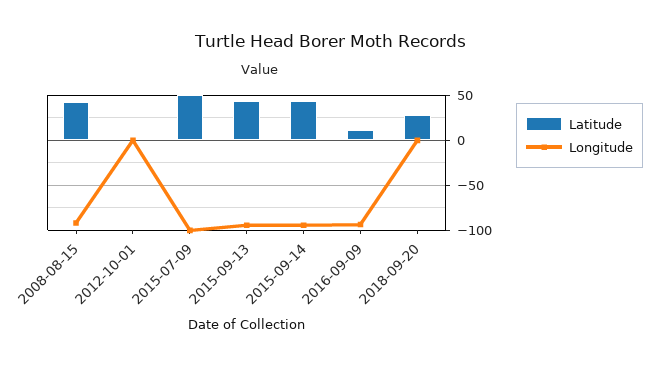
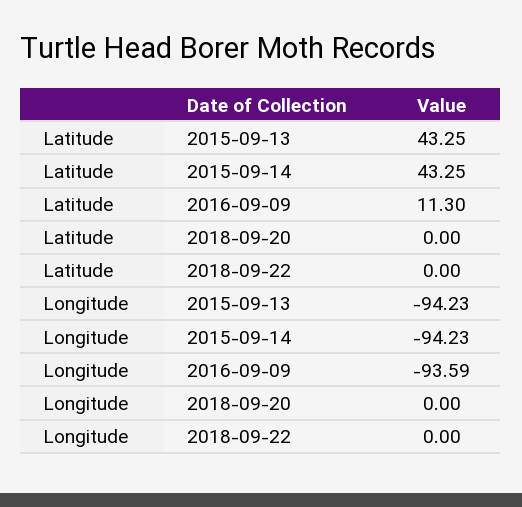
Latitude, 2008-08-15: 40 -> none
Longitude, 2008-08-15: -90 -> none
Latitude, 2012-10-01: 0 -> none
Longitude, 2012-10-01: 0 -> none
Latitude, 2015-07-09: 50 -> none
Longitude, 2015-07-09: -100 -> none
Latitude, 2018-09-20: 30 -> 0
Latitude, 2018-09-22: none -> 0
Longitude, 2018-09-22: none -> 0

